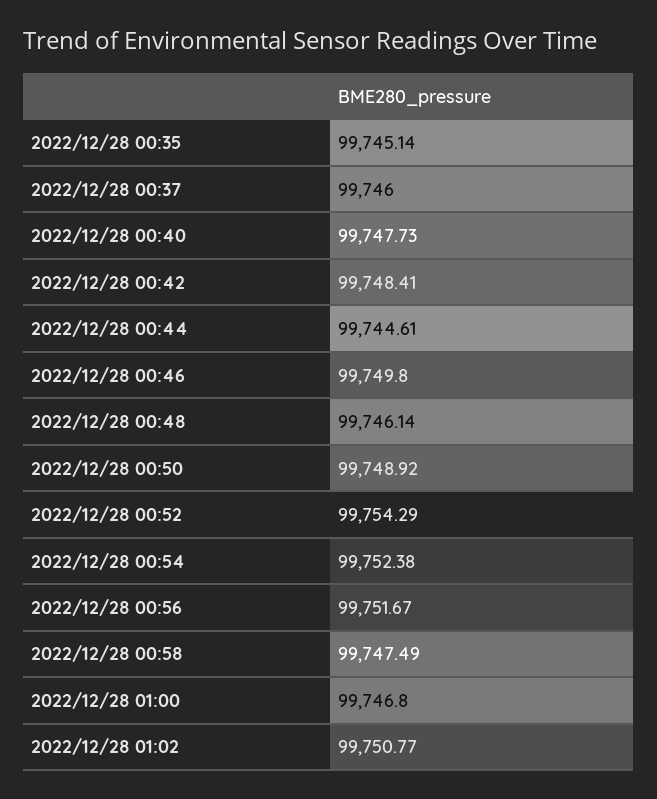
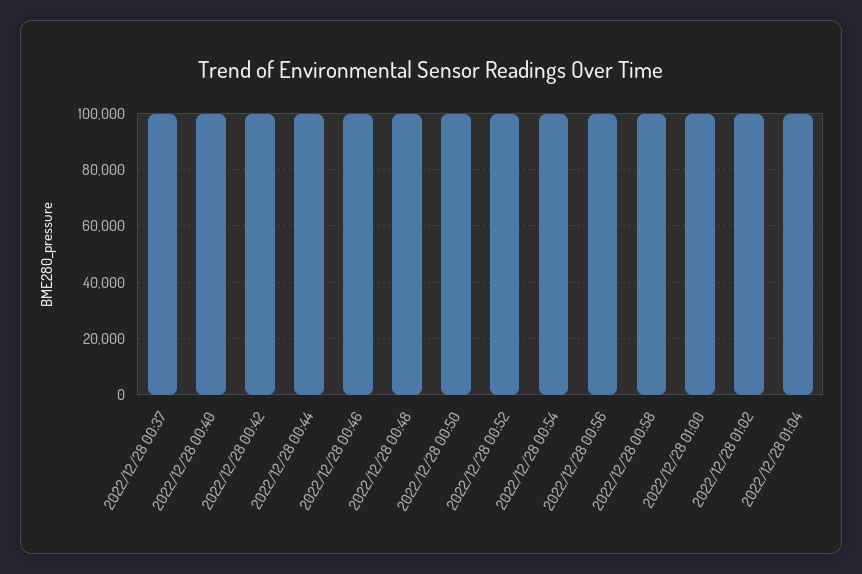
2022/12/28 00:35: 99745.14 -> none
2022/12/28 01:04: none -> 100000

